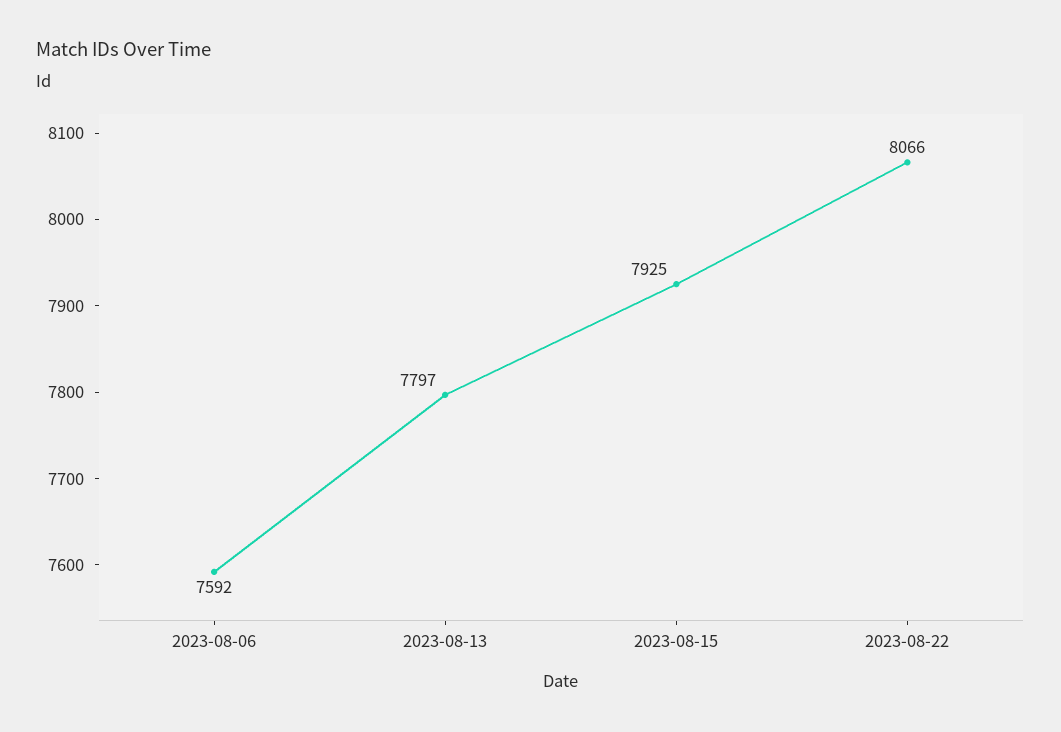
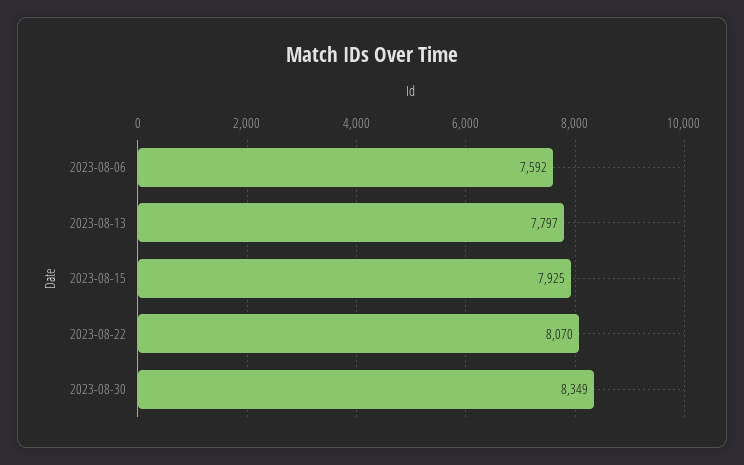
2023-08-22: 8066 -> 8070
2023-08-30: none -> 8349

